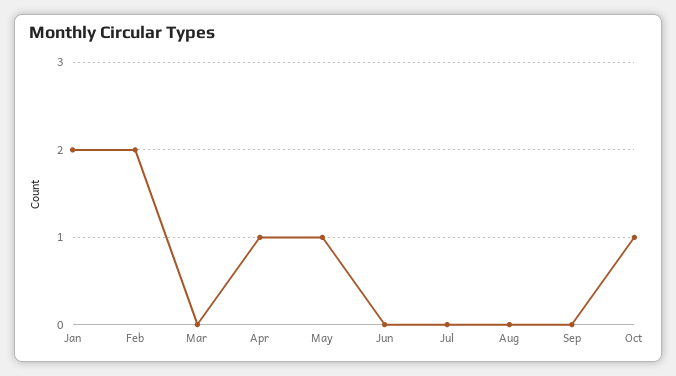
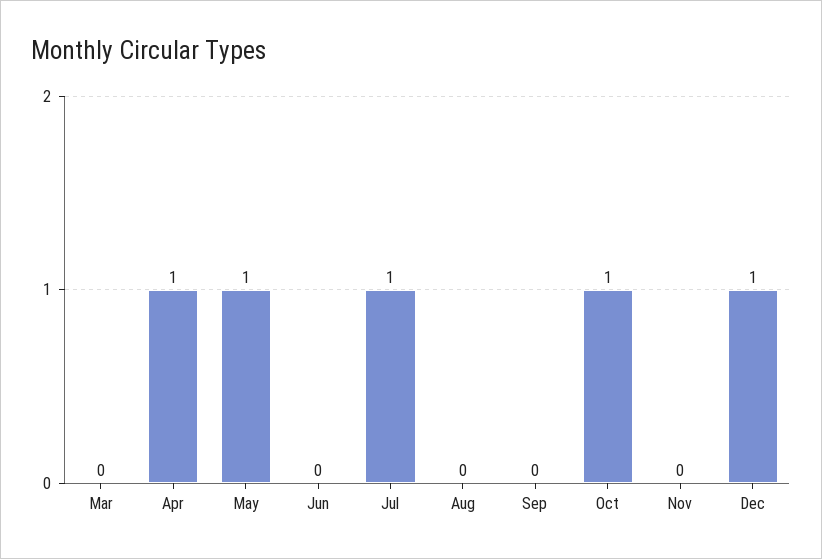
Jan: 2 -> none
Feb: 2 -> none
Jul: 0 -> 1
Nov: none -> 0
Dec: none -> 1

